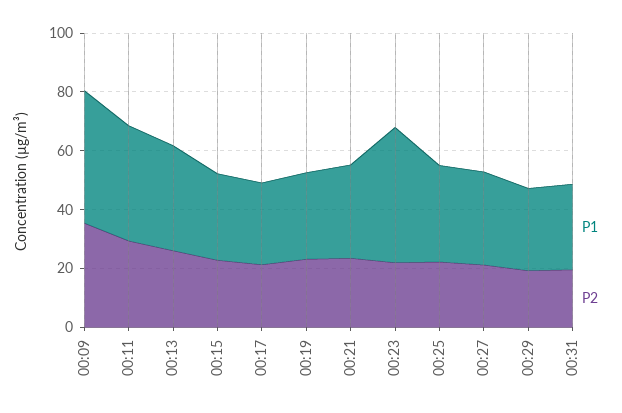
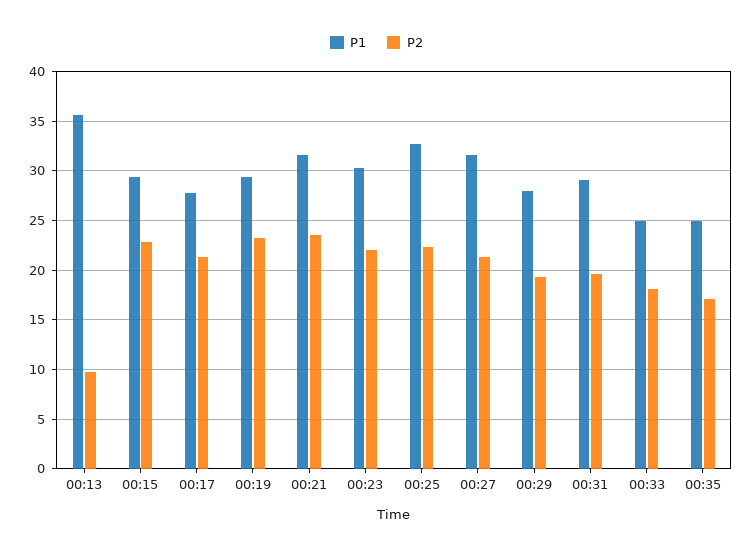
P1, 00:09: 45 -> none
P2, 00:09: 35 -> none
P1, 00:11: 40 -> none
P2, 00:11: 30 -> none
P2, 00:13: 25 -> 10
P1, 00:23: 45 -> 30
P1, 00:33: none -> 25
P2, 00:33: none -> 18
P1, 00:35: none -> 25
P2, 00:35: none -> 17

